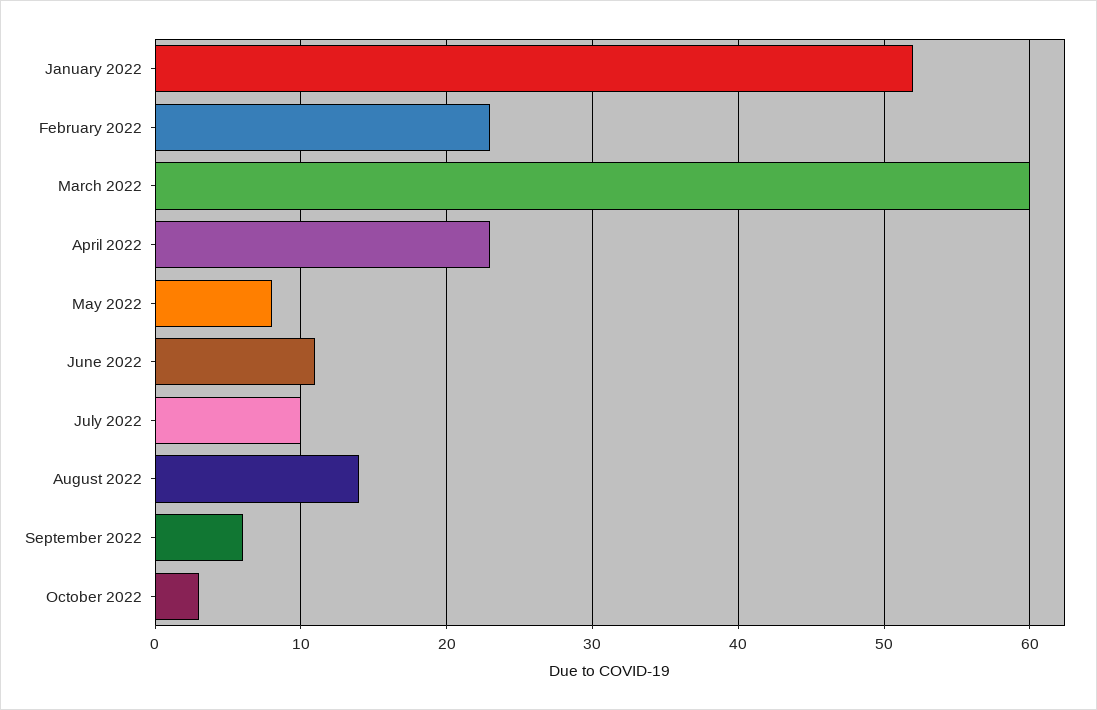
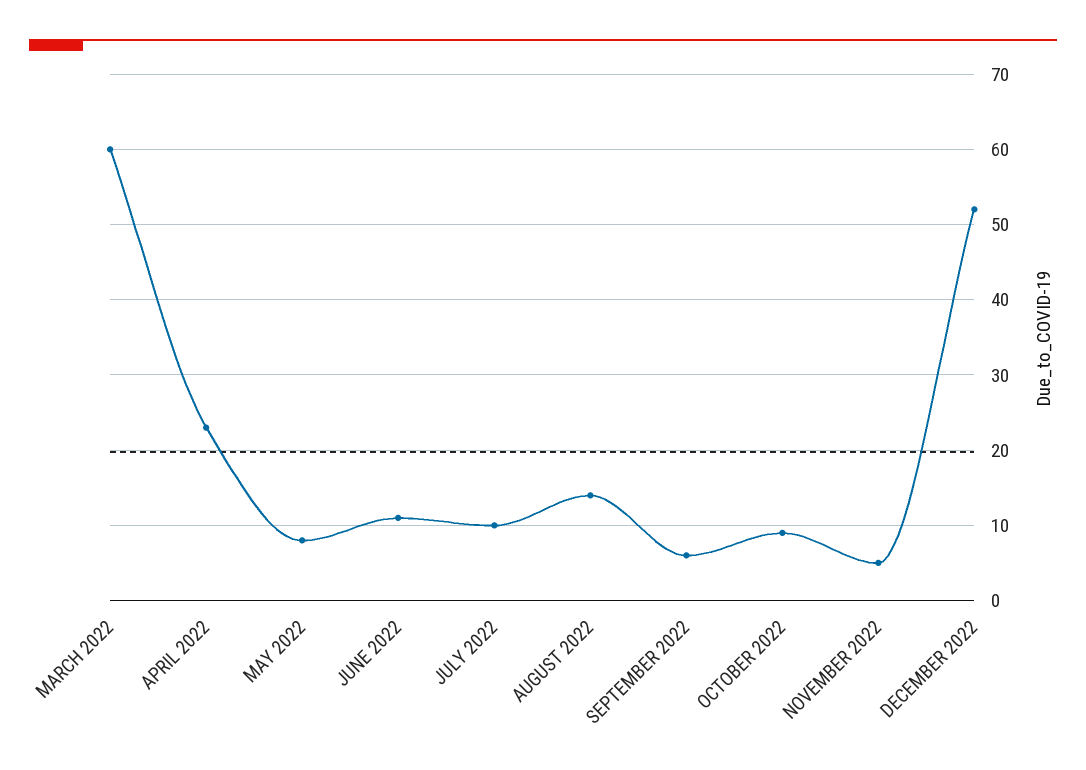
January 2022: 52 -> none
February 2022: 23 -> none
October 2022: 3 -> 9
NOVEMBER 2022: none -> 5
DECEMBER 2022: none -> 52

